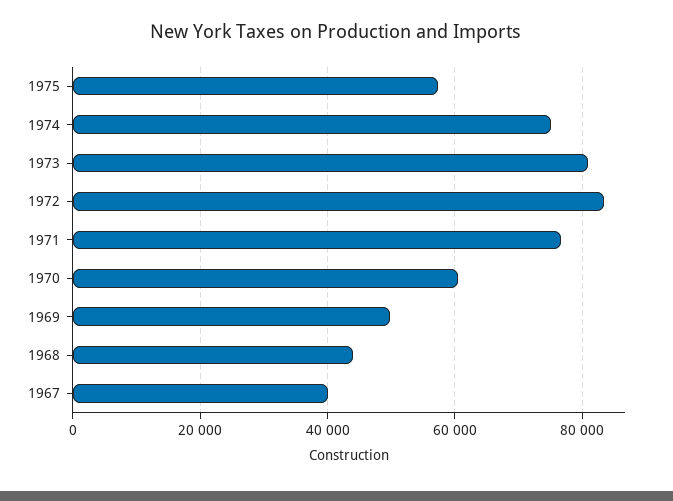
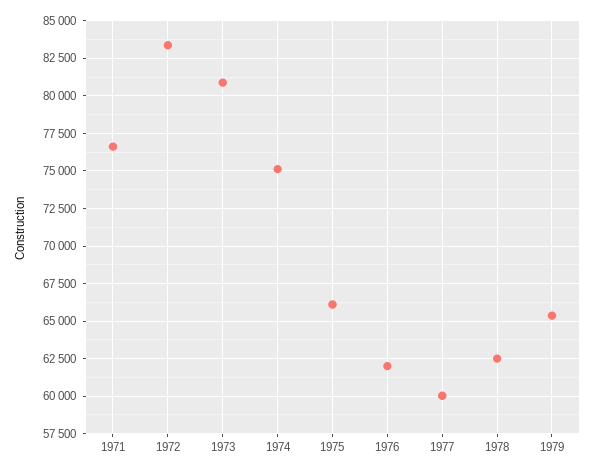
1975: 58000 -> 66000
1970: 60000 -> none
1969: 50000 -> none
1968: 44000 -> none
1967: 40000 -> none
1976: none -> 62000
1977: none -> 60000
1978: none -> 62500
1979: none -> 65500

